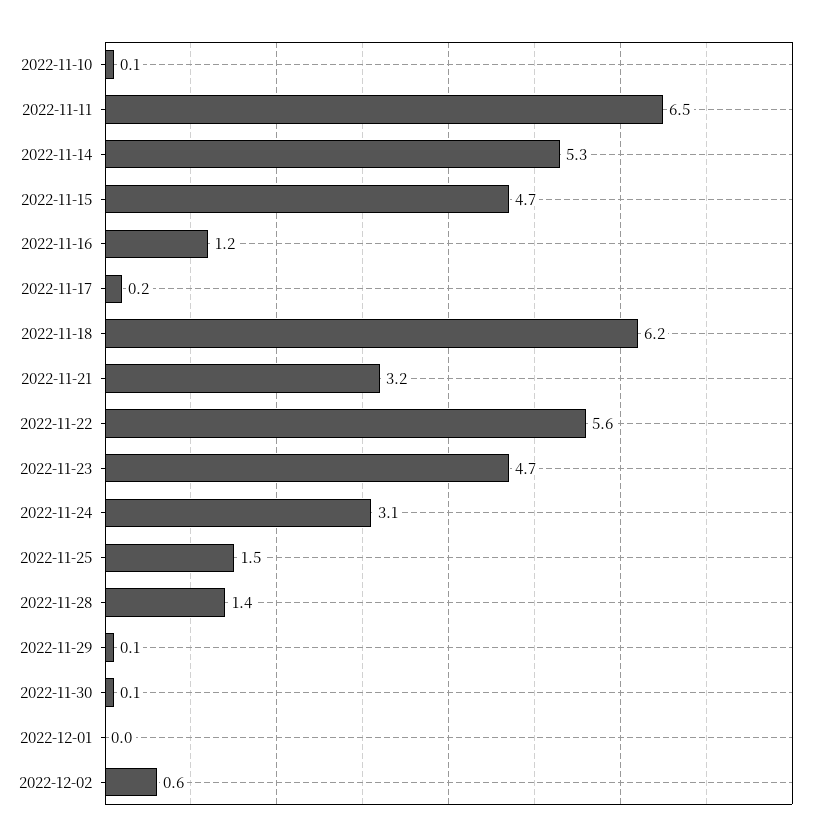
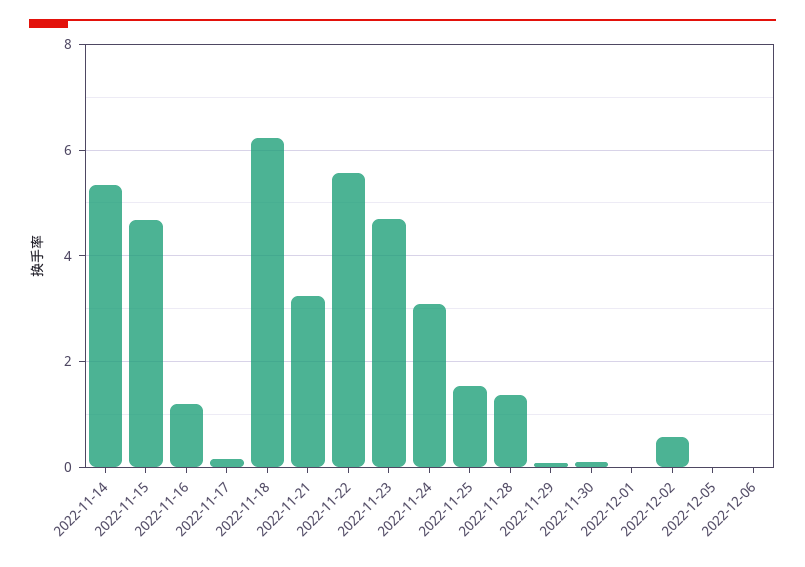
2022-11-10: 0.1 -> none
2022-11-11: 6.5 -> none
2022-12-05: none -> 0
2022-12-06: none -> 0

